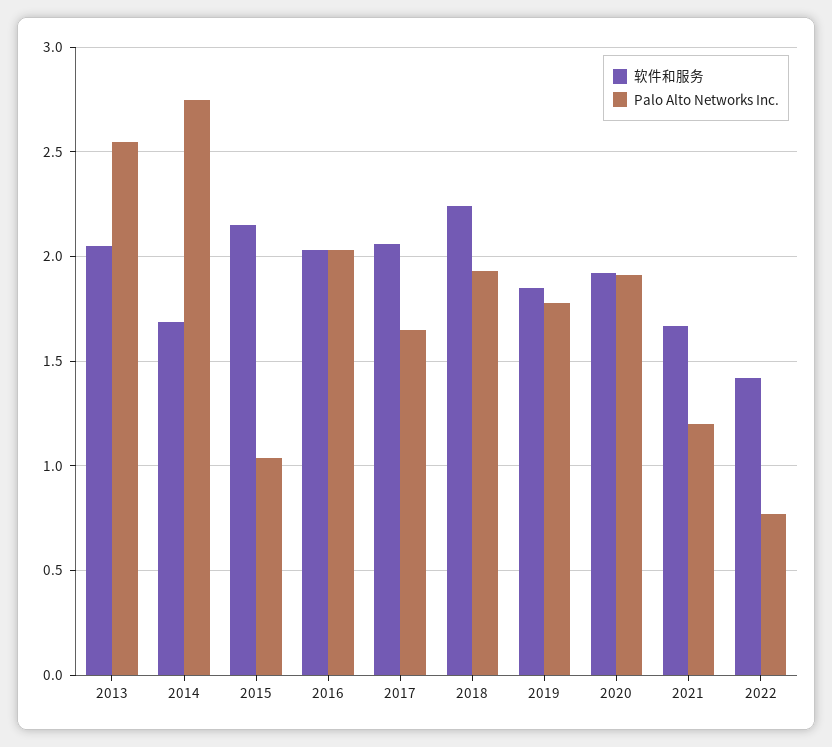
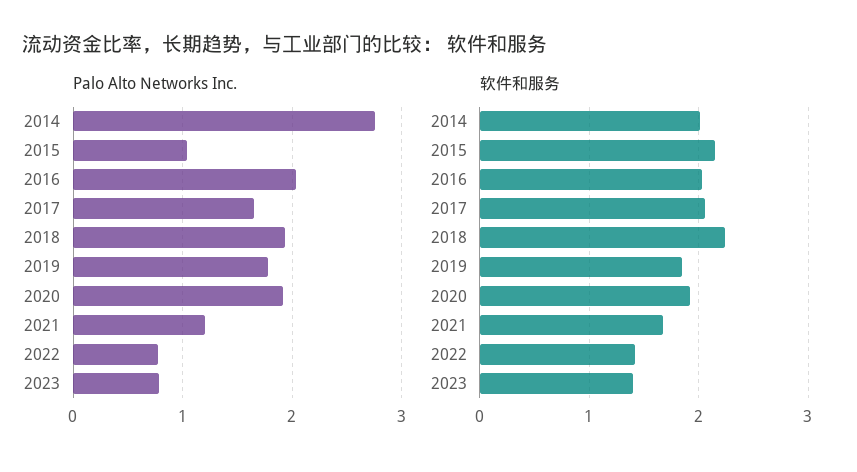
软件和服务, 2013: 2.05 -> none
Palo Alto Networks Inc., 2013: 2.55 -> none
软件和服务, 2014: 1.7 -> 2
Palo Alto Networks Inc., 2023: none -> 0.8
软件和服务, 2023: none -> 1.4

